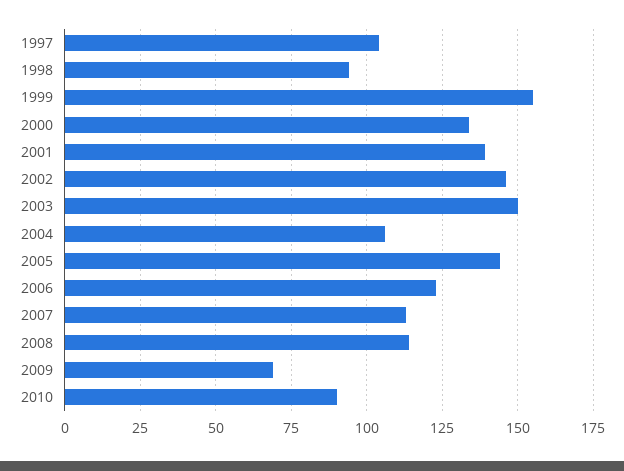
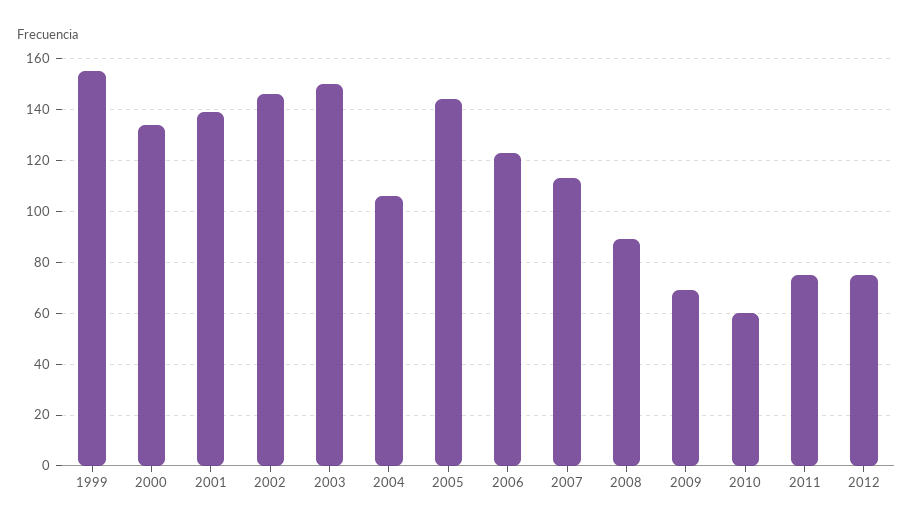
1997: 105 -> none
1998: 95 -> none
2008: 115 -> 90
2010: 90 -> 60
2011: none -> 75
2012: none -> 75

